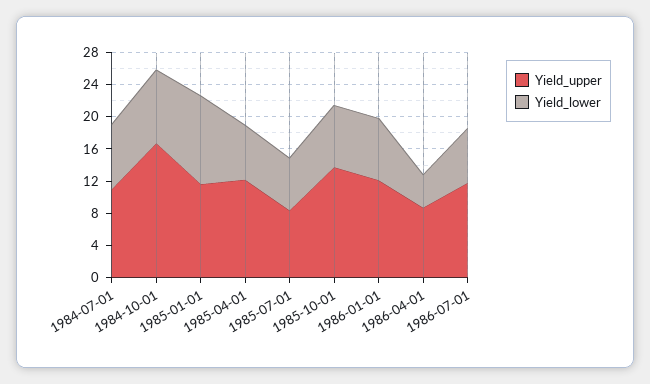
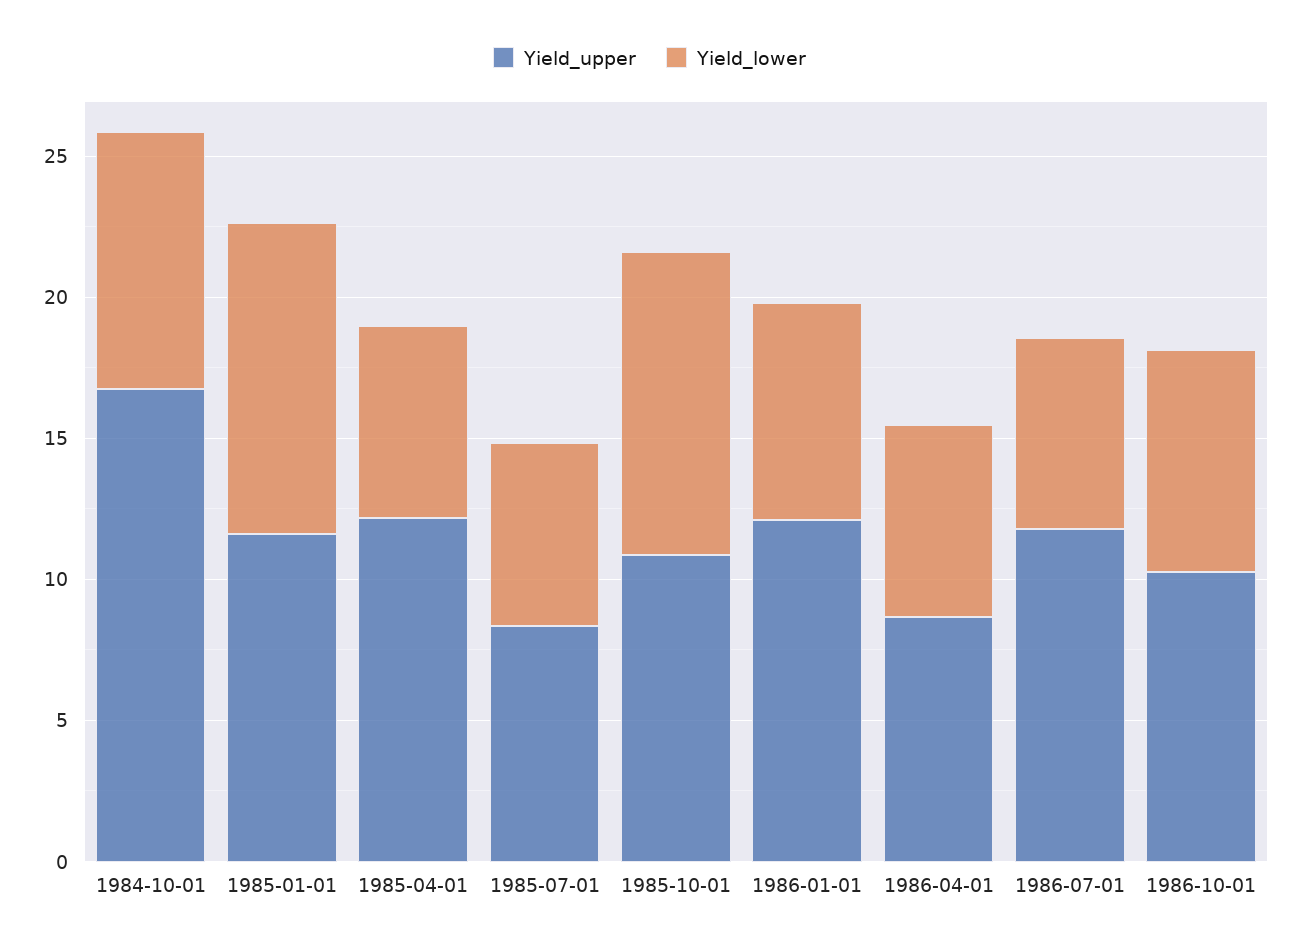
Yield_upper, 1984-07-01: 11 -> none
Yield_lower, 1984-07-01: 8 -> none
Yield_upper, 1985-10-01: 14 -> 11
Yield_lower, 1985-10-01: 8 -> 11
Yield_lower, 1986-04-01: 4 -> 7
Yield_upper, 1986-10-01: none -> 10
Yield_lower, 1986-10-01: none -> 8

